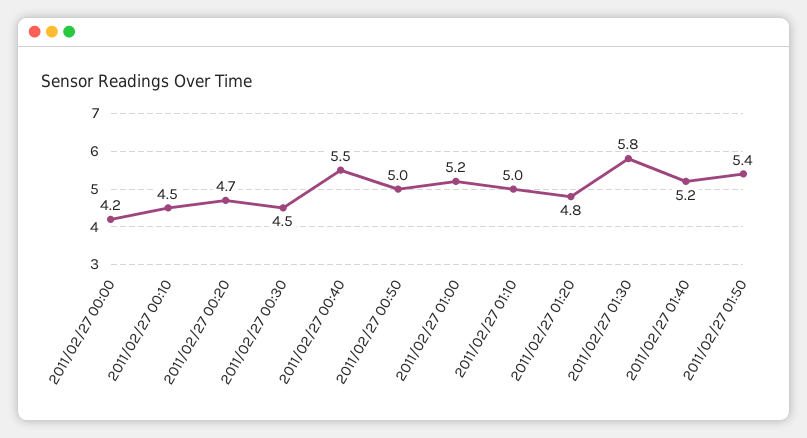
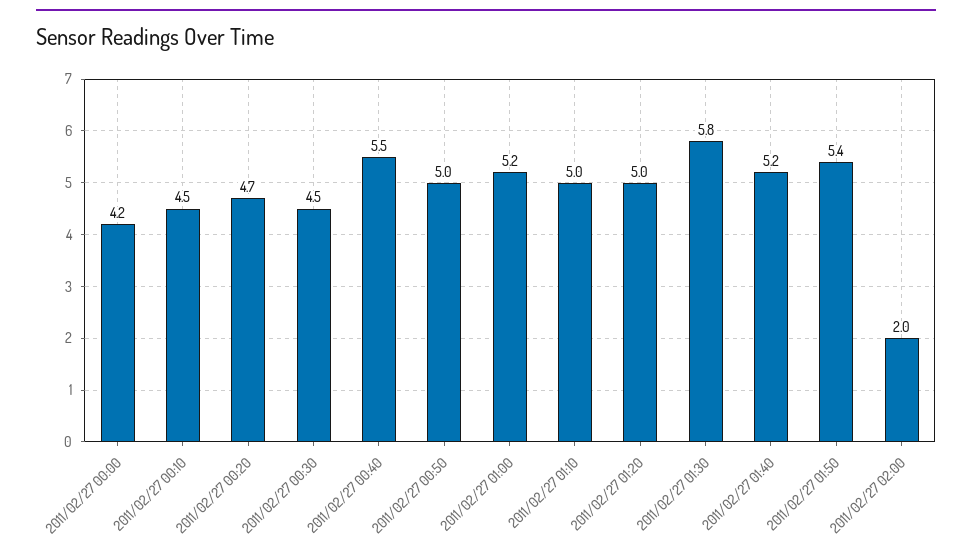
2011/02/27 01:20: 4.8 -> 5
2011/02/27 02:00: none -> 2

